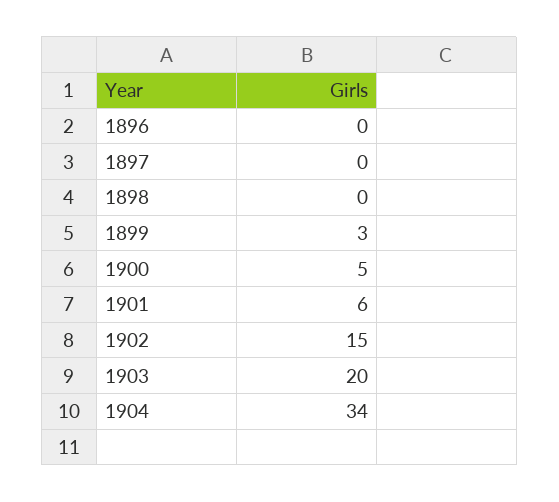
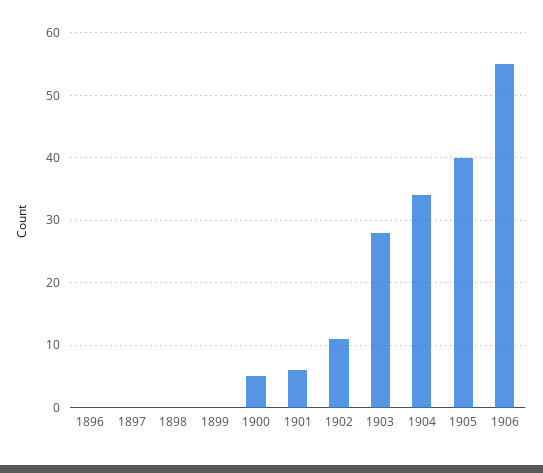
1899: 3 -> 0
1902: 15 -> 11
1903: 20 -> 28
1905: none -> 40
1906: none -> 55

